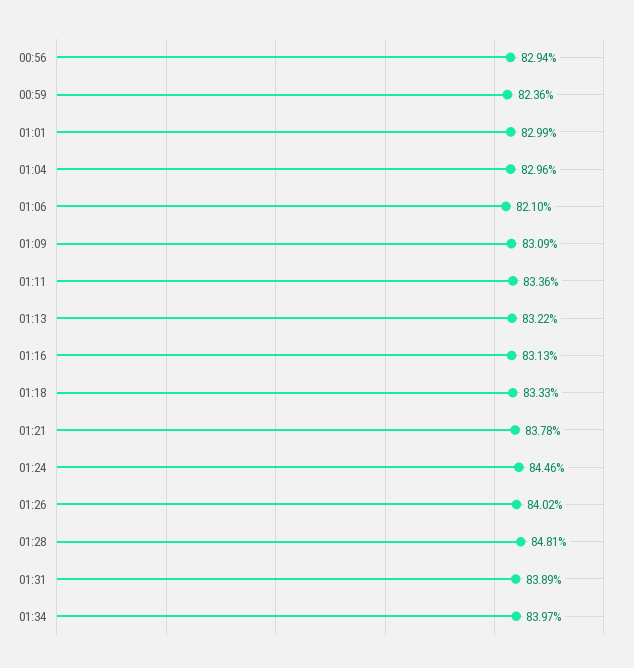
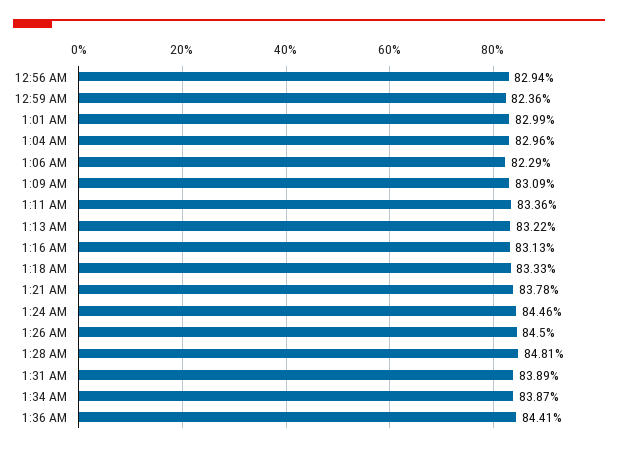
01:06: 82.1 -> 82.29
01:26: 84.02 -> 84.5
01:34: 83.97 -> 83.87
1:36 AM: none -> 84.41

